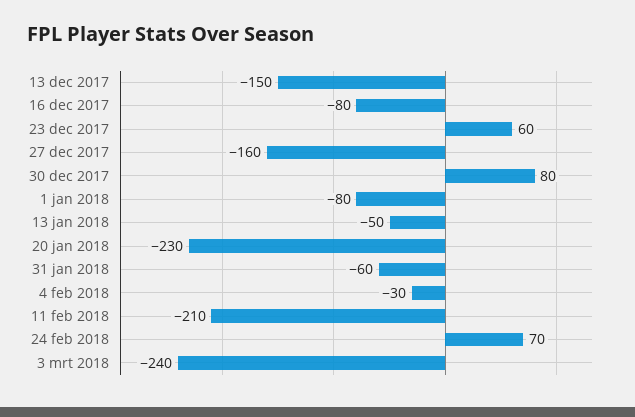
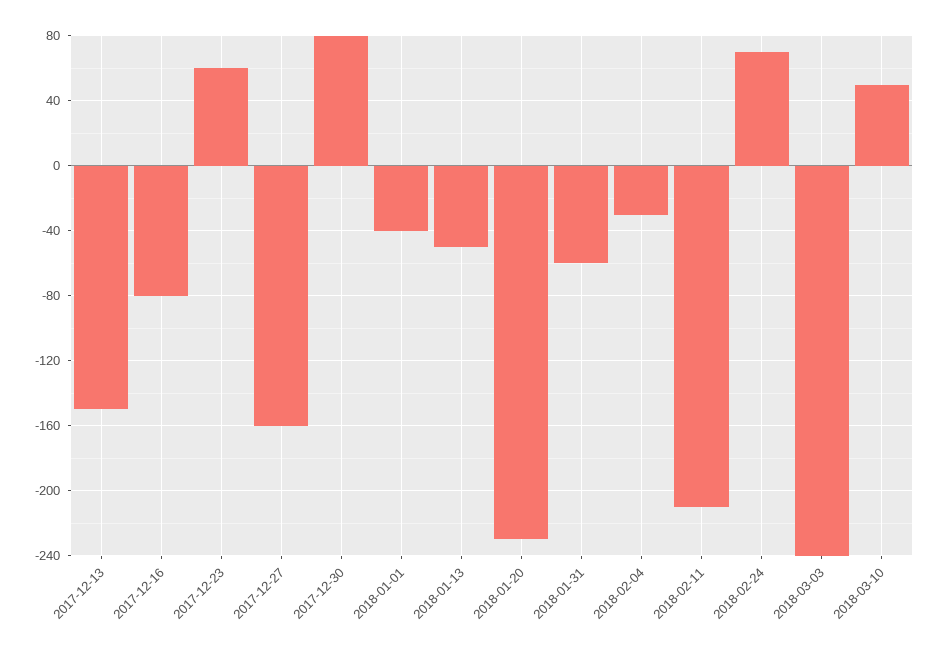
1 jan 2018: -80 -> -40
2018-03-10: none -> 50

